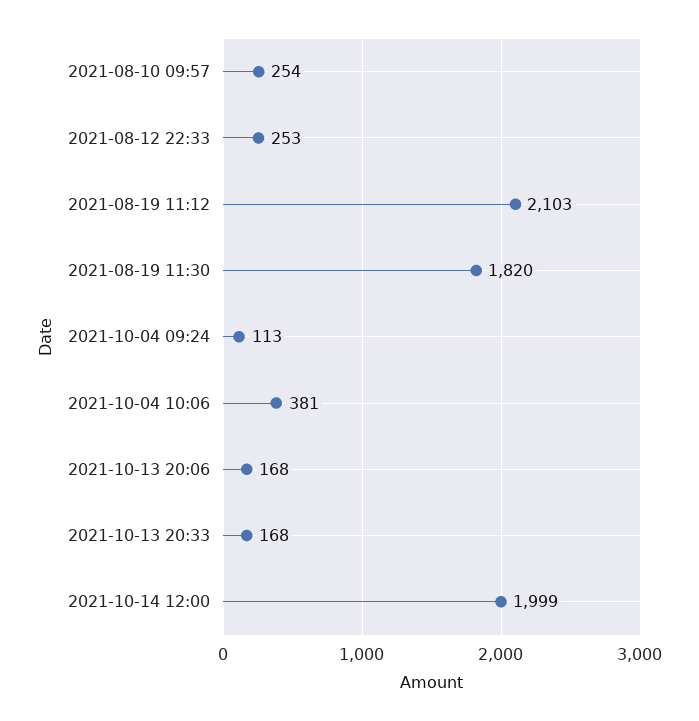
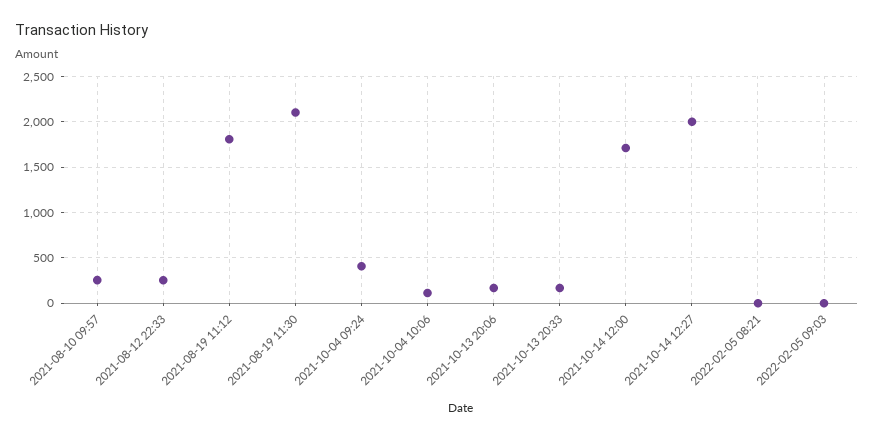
2021-08-19 11:12: 2103 -> 1800
2021-08-19 11:30: 1820 -> 2100
2021-10-04 09:24: 113 -> 400
2021-10-04 10:06: 381 -> 100
2021-10-14 12:00: 1999 -> 1700
2021-10-14 12:27: none -> 2000
2022-02-05 08:21: none -> 0
2022-02-05 09:03: none -> 0

